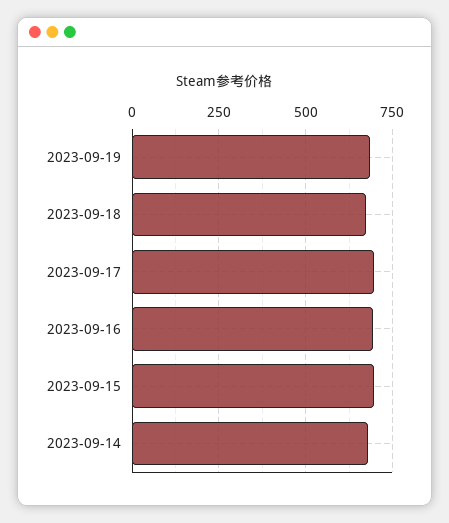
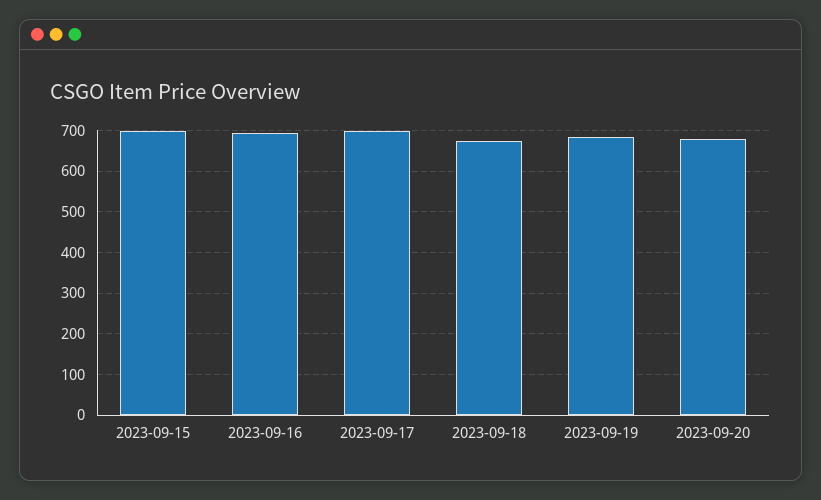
2023-09-14: 675 -> none
2023-09-20: none -> 680

